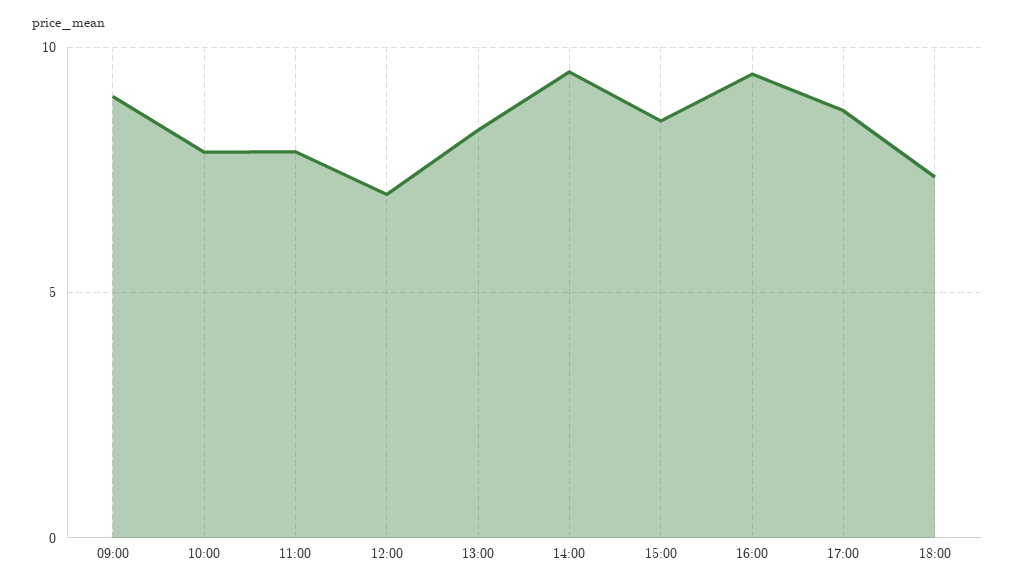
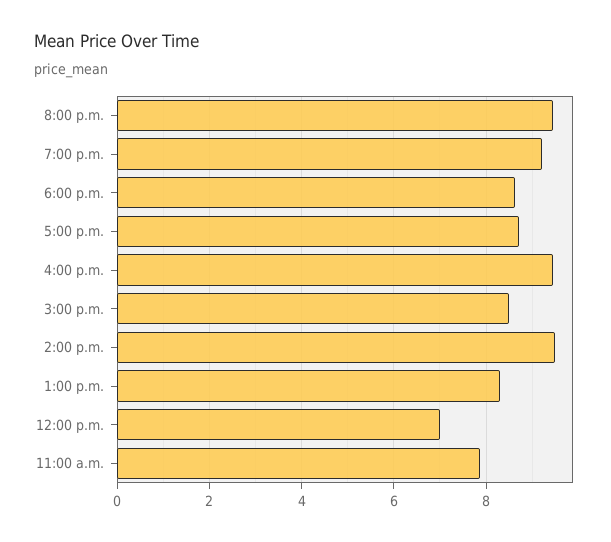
09:00: 9 -> none
10:00: 8 -> none
18:00: 7.5 -> 8.6
8:00 p.m.: none -> 9.4
7:00 p.m.: none -> 9.2

